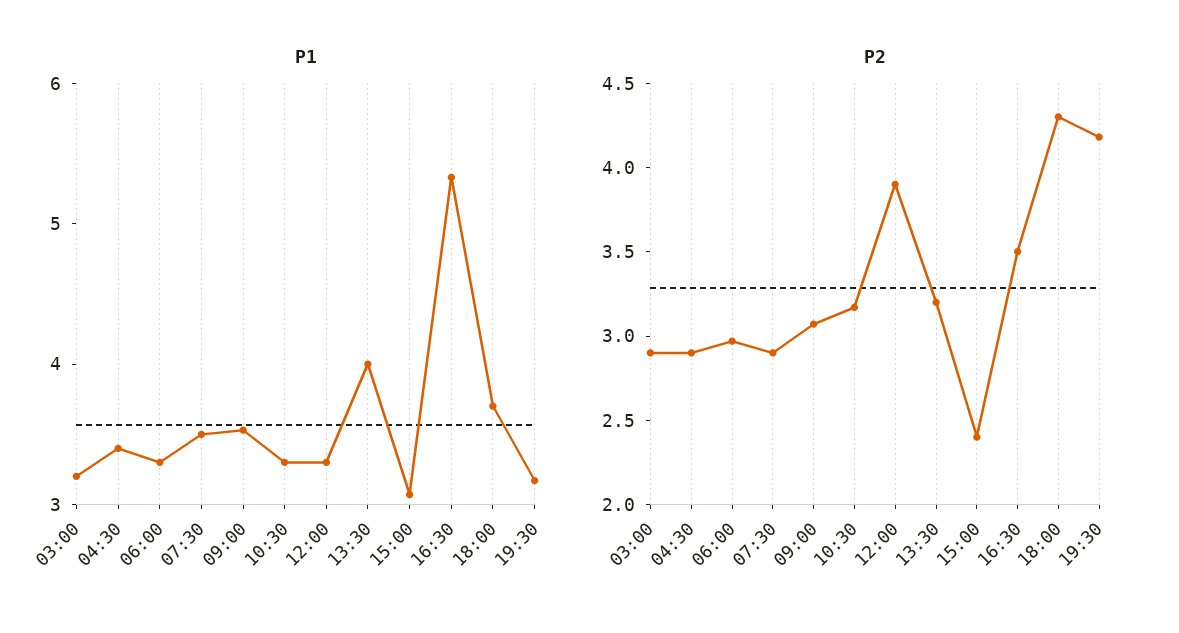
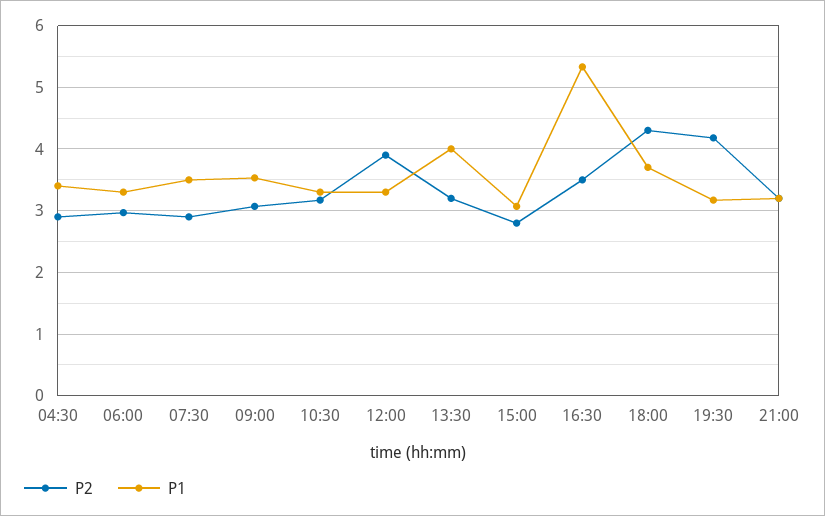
P1, 03:00: 3.2 -> none
P2, 03:00: 2.9 -> none
P2, 15:00: 2.4 -> 2.8
P2, 21:00: none -> 3.2
P1, 21:00: none -> 3.2

